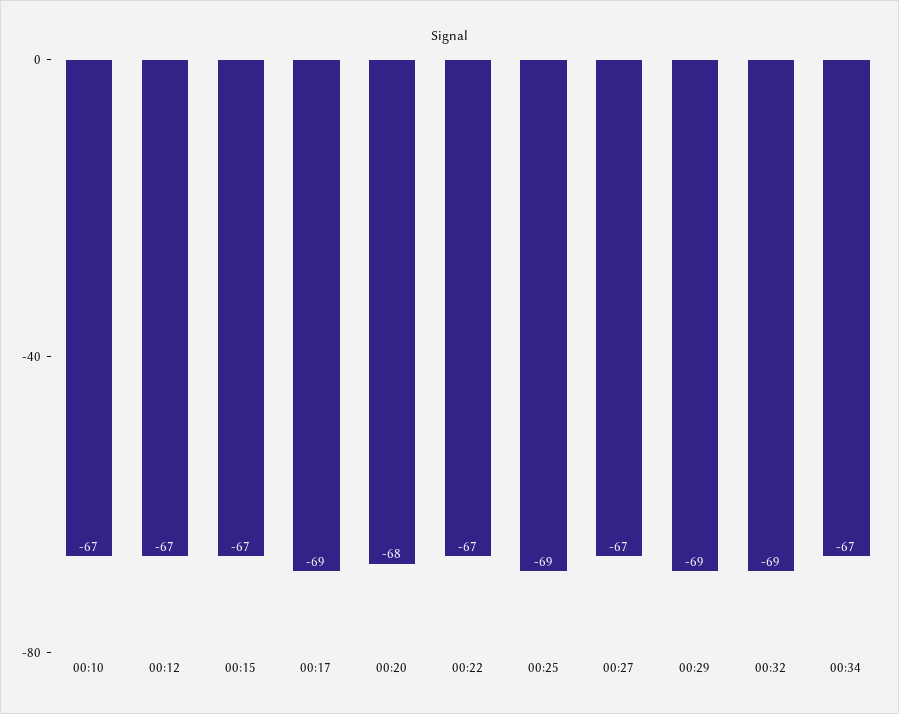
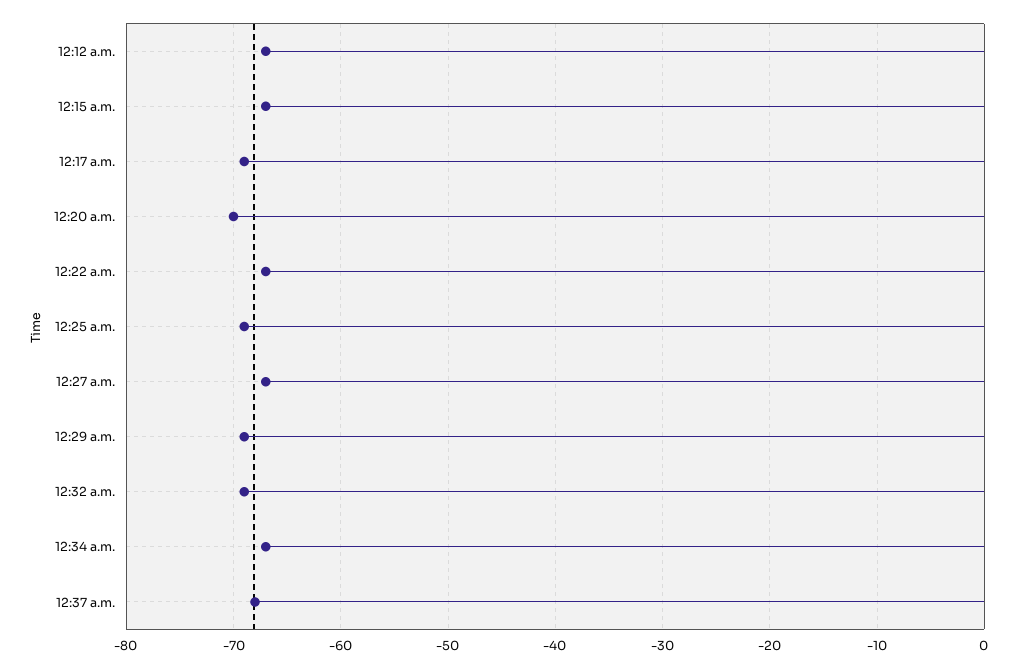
00:10: -67 -> none
00:20: -68 -> -70
12:37 a.m.: none -> -68

